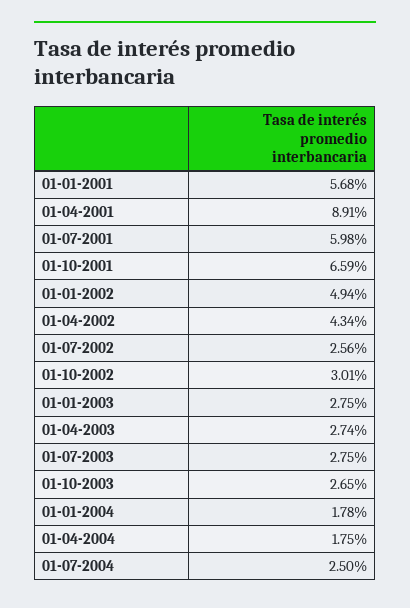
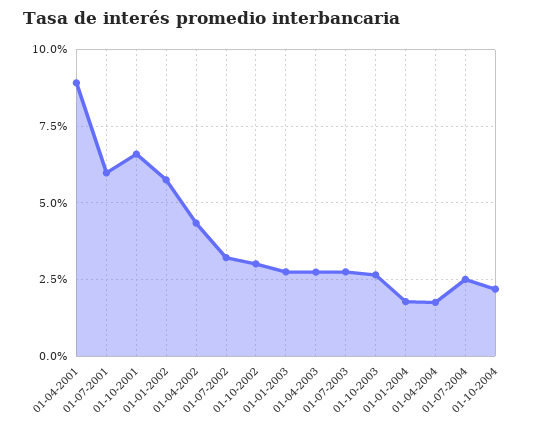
01-01-2001: 5.68 -> none
01-01-2002: 4.94 -> 5.75
01-07-2002: 2.56 -> 3.25
01-10-2004: none -> 2.25

